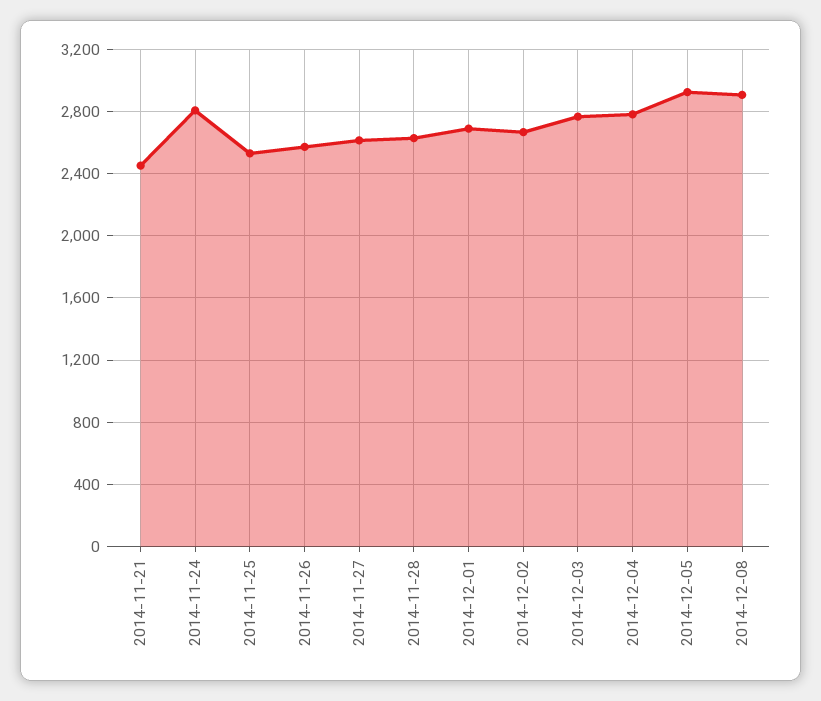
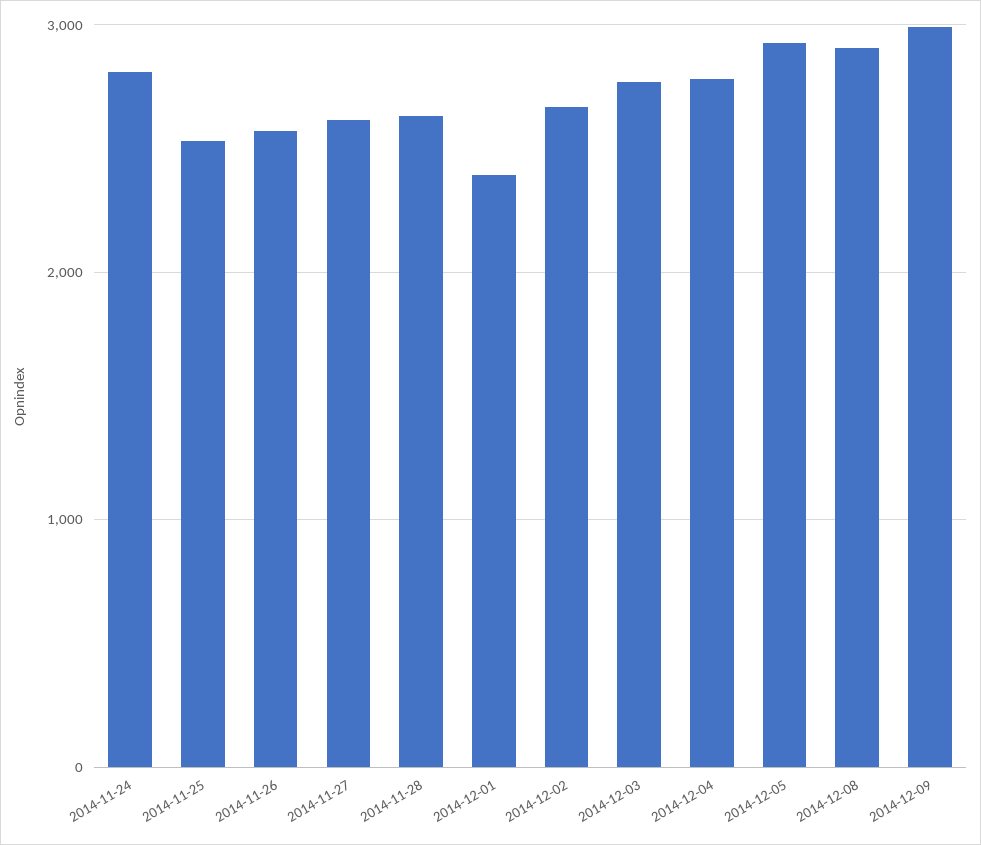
2014-11-21: 2450 -> none
2014-12-01: 2700 -> 2400
2014-12-09: none -> 3000

